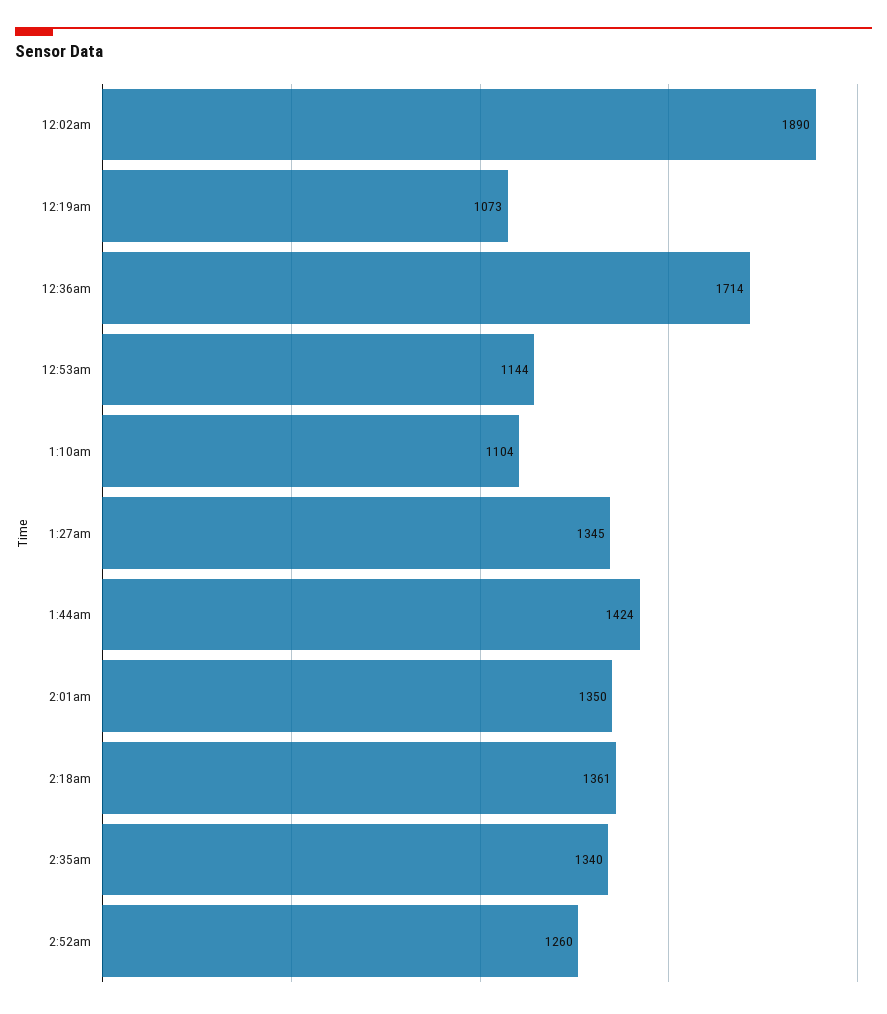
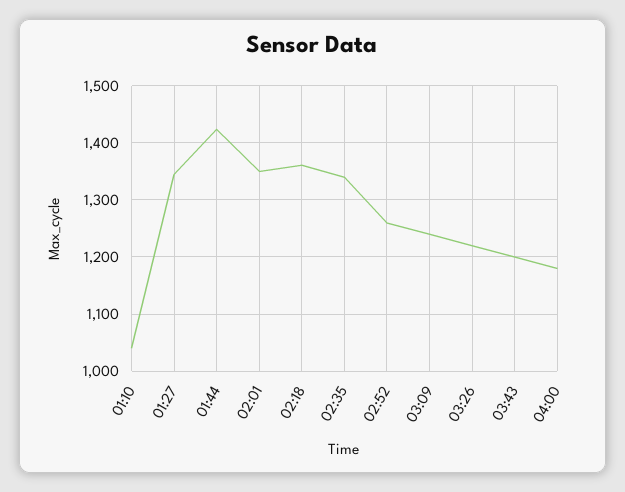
12:02am: 1890 -> none
12:19am: 1073 -> none
12:36am: 1714 -> none
12:53am: 1144 -> none
1:10am: 1104 -> 1040
03:09: none -> 1240
03:26: none -> 1220
03:43: none -> 1200
04:00: none -> 1180

